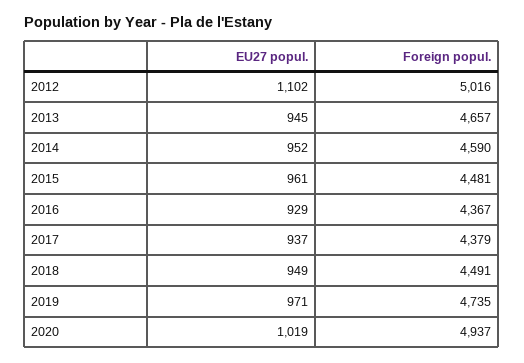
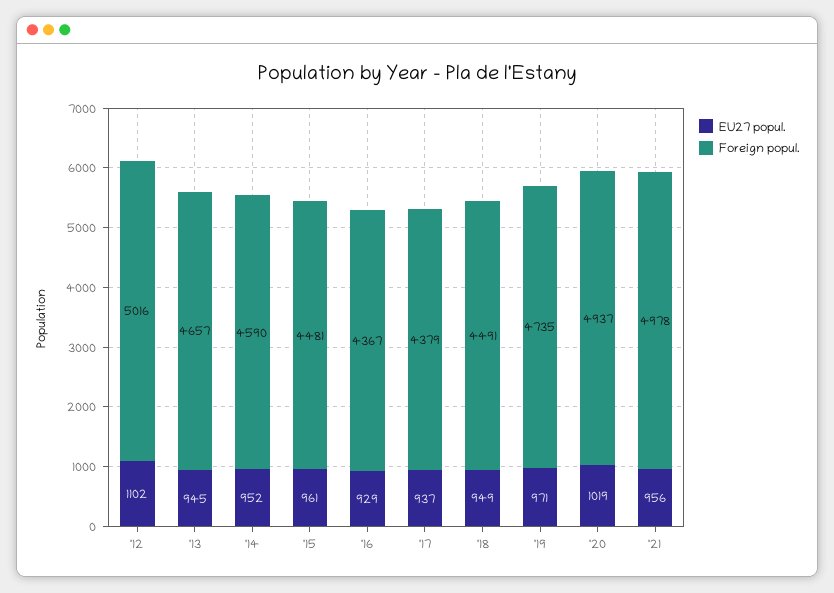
EU27 popul., '21: none -> 956
Foreign popul., '21: none -> 4978

